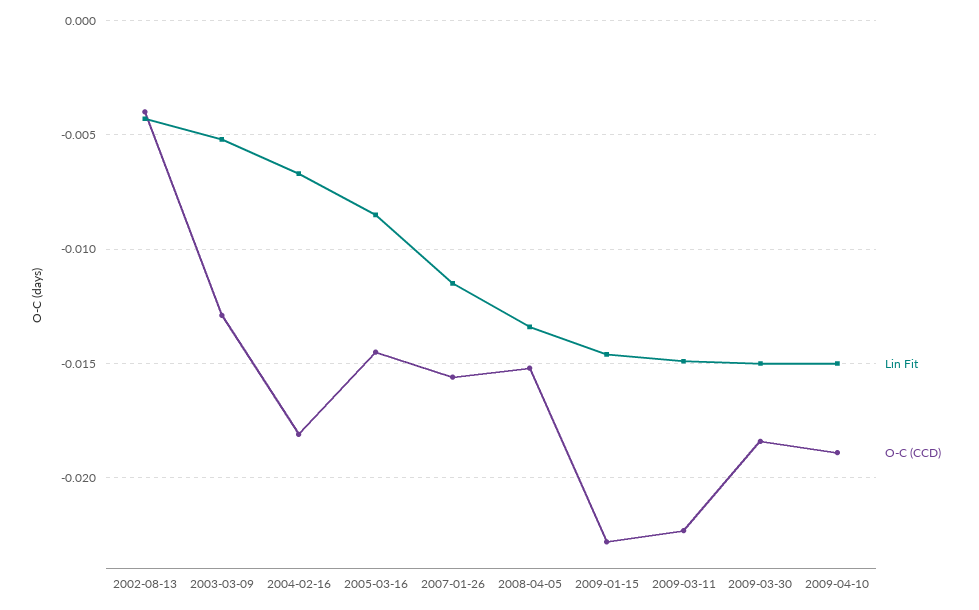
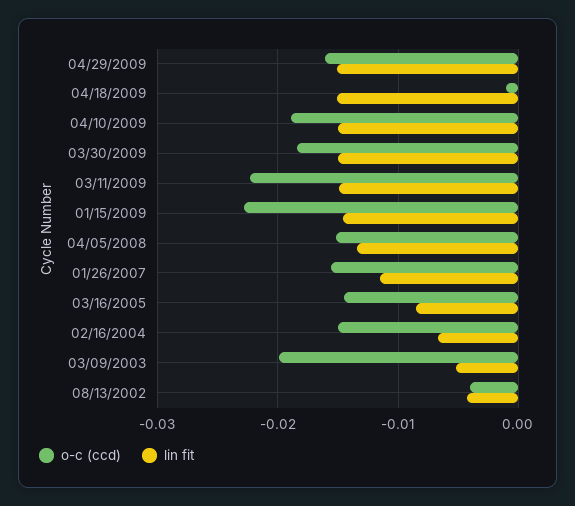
O-C (CCD), 2003-03-09: -0.013 -> -0.02
O-C (CCD), 2004-02-16: -0.018 -> -0.015
O-C (CCD), 04/29/2009: none -> -0.016
Lin Fit, 04/29/2009: none -> -0.015
O-C (CCD), 04/18/2009: none -> -0.001
Lin Fit, 04/18/2009: none -> -0.015

